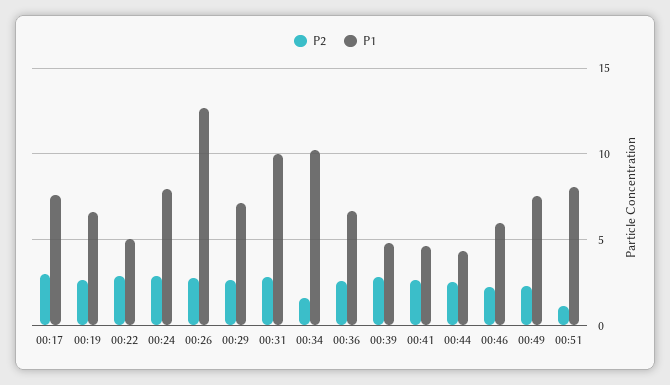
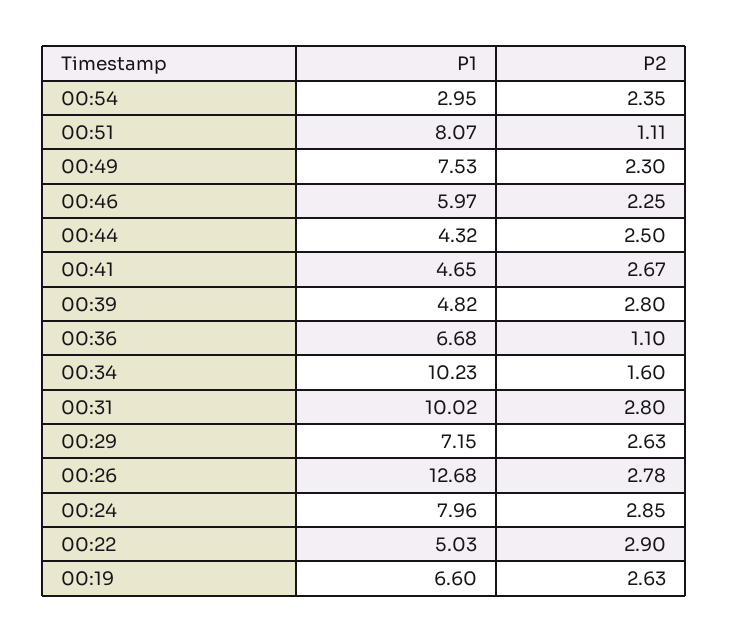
P2, 00:17: 3 -> none
P1, 00:17: 7.5 -> none
P2, 00:36: 2.5 -> 1.1
P1, 00:54: none -> 2.95
P2, 00:54: none -> 2.35

